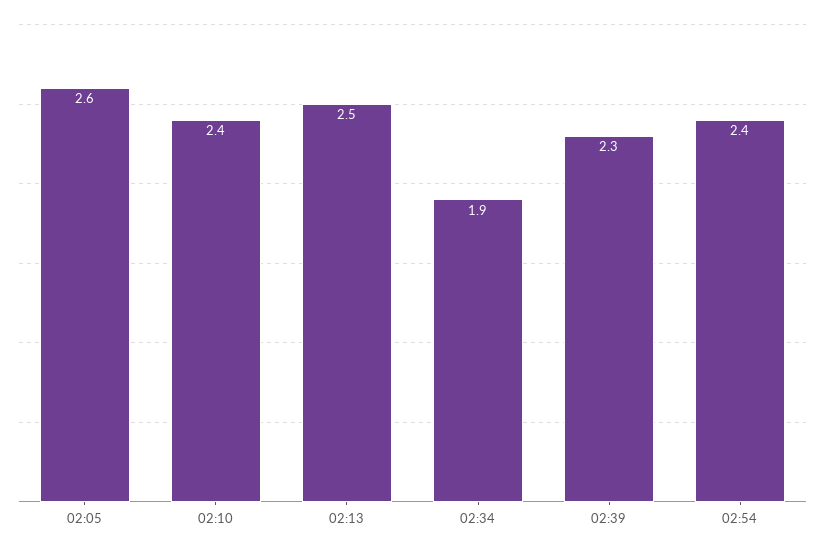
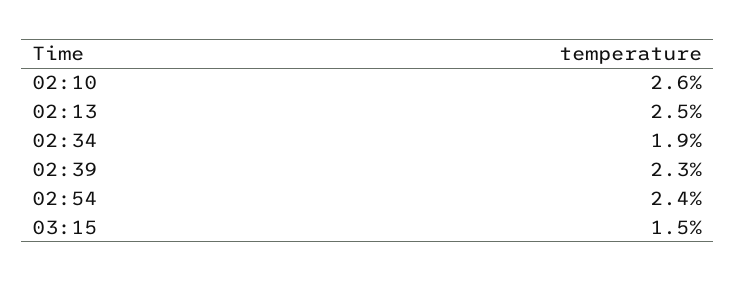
02:05: 2.6 -> none
02:10: 2.4 -> 2.6
03:15: none -> 1.5

